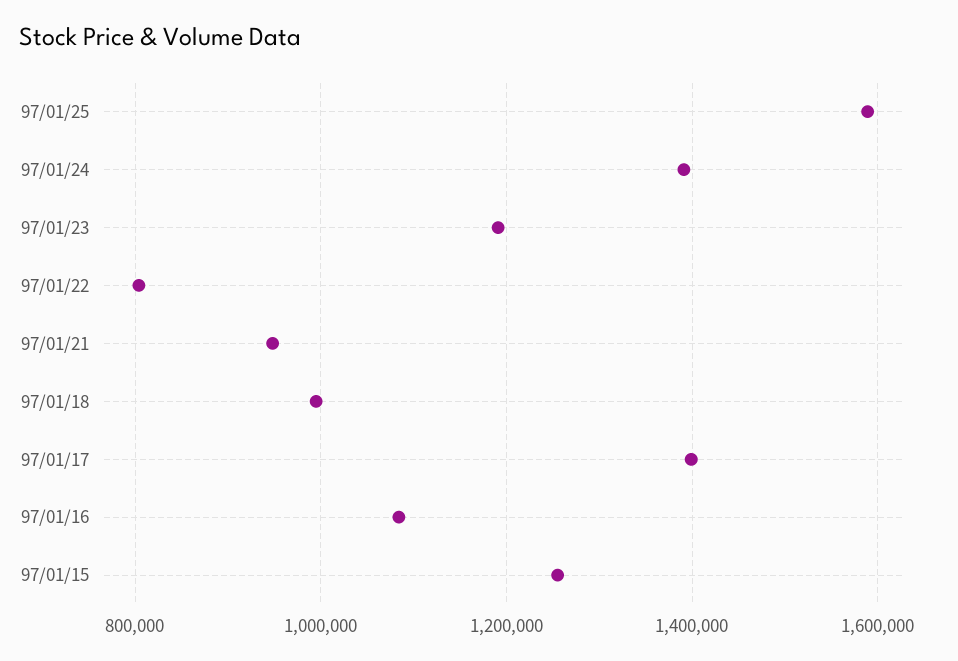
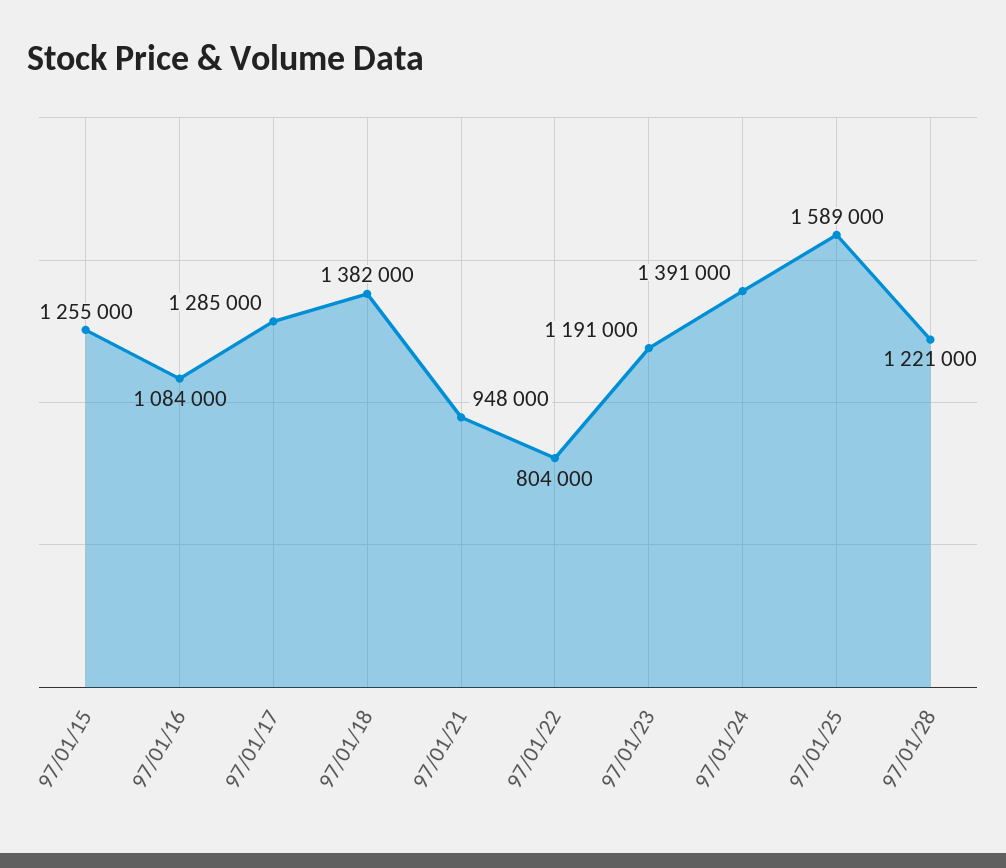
97/01/18: 1000000 -> 1382000
97/01/17: 1400000 -> 1285000
97/01/28: none -> 1221000

